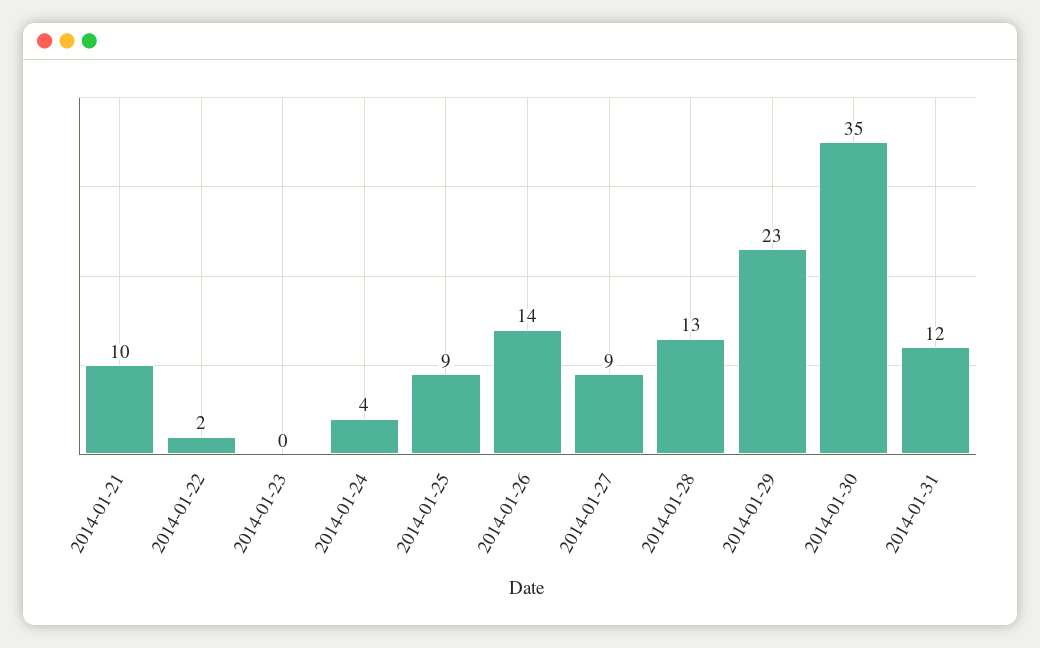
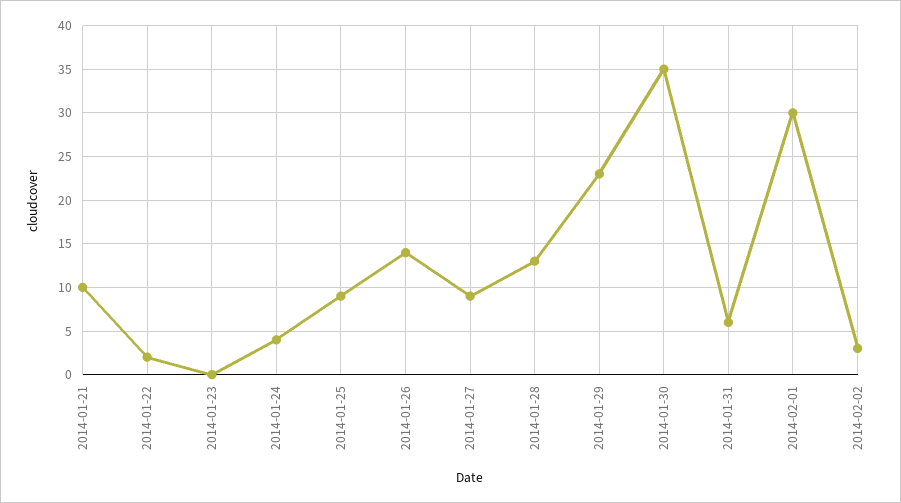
2014-01-31: 12 -> 6
2014-02-01: none -> 30
2014-02-02: none -> 3

